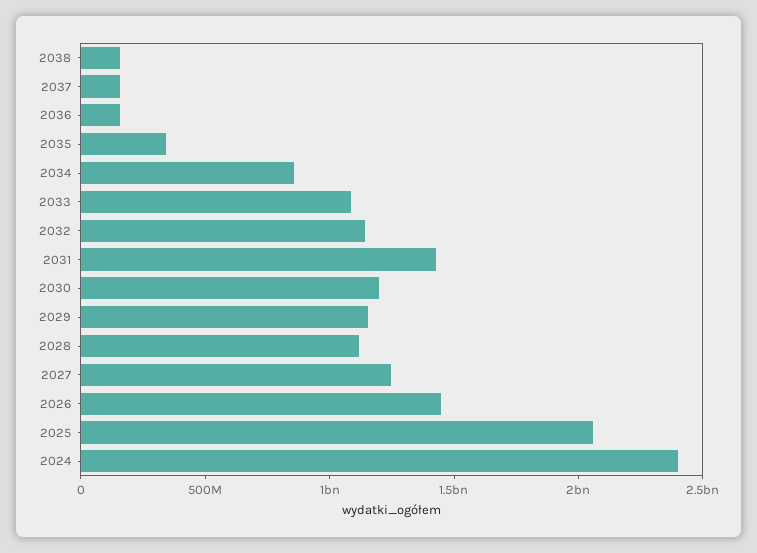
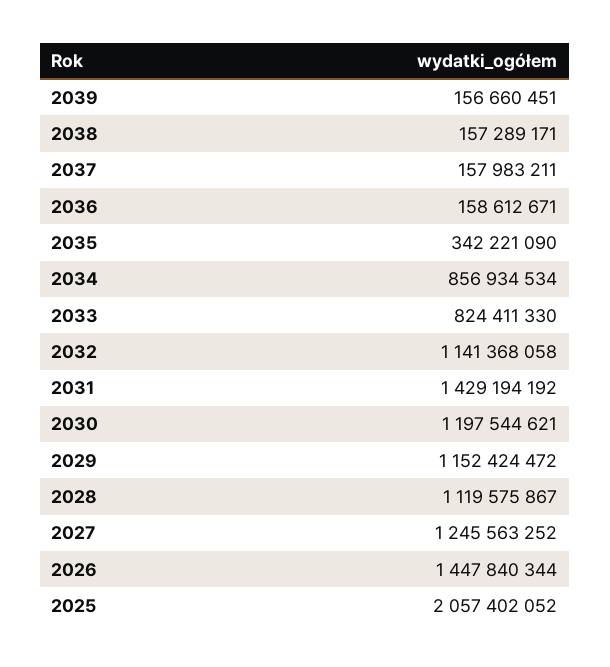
2033: 1100000000 -> 824411330
2024: 2400000000 -> none
2039: none -> 156660451

